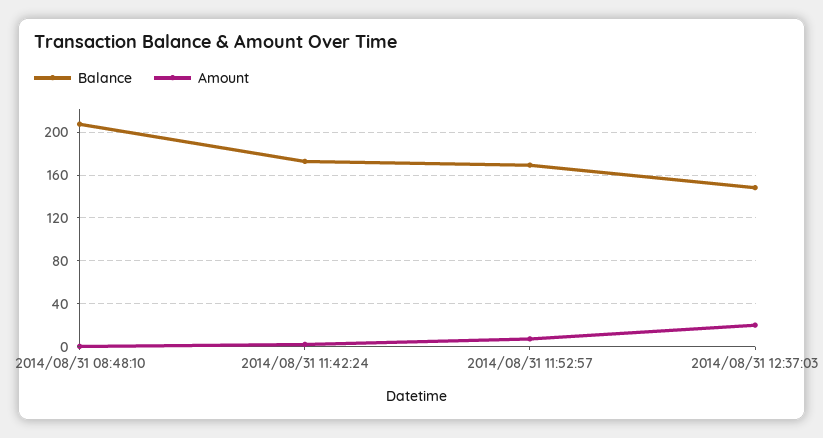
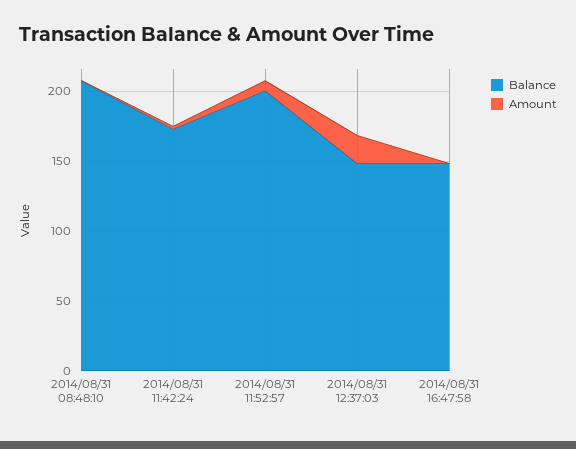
Balance, 2014/08/31 11:52:57: 170 -> 200
Balance, 2014/08/31 16:47:58: none -> 150
Amount, 2014/08/31 16:47:58: none -> 0

